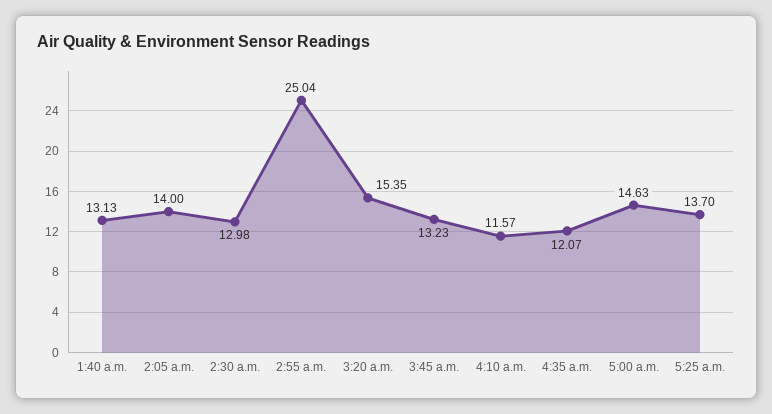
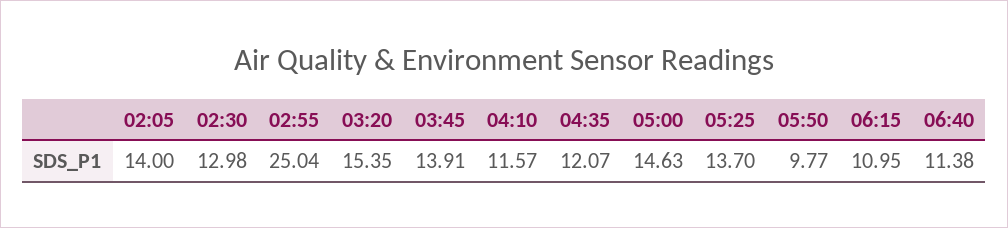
1:40 a.m.: 13.13 -> none
3:45 a.m.: 13.23 -> 13.91
05:50: none -> 9.77
06:15: none -> 10.95
06:40: none -> 11.38

